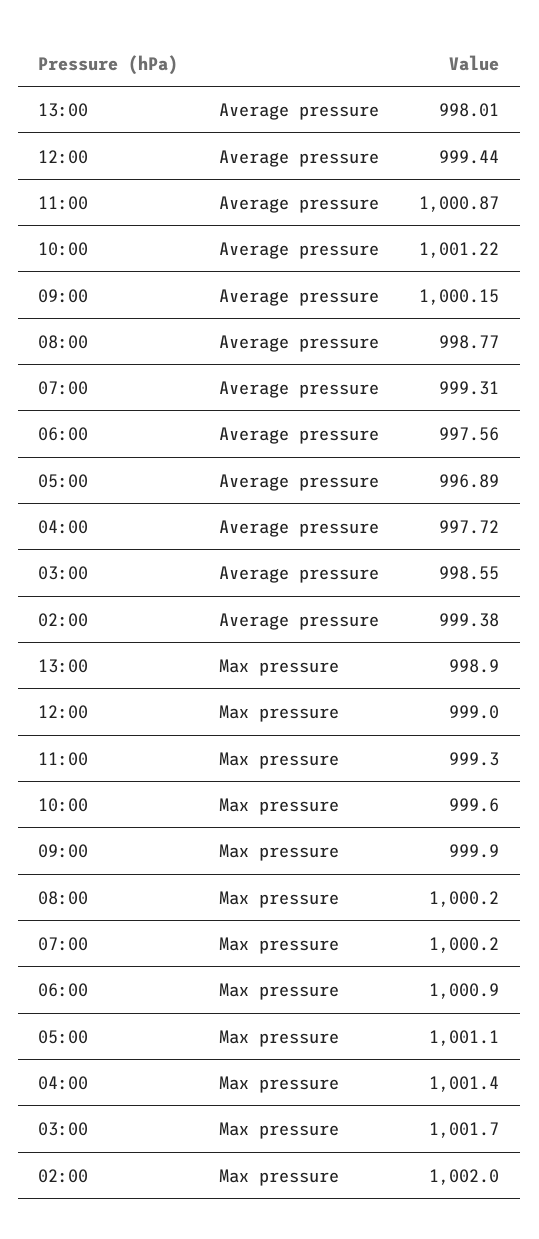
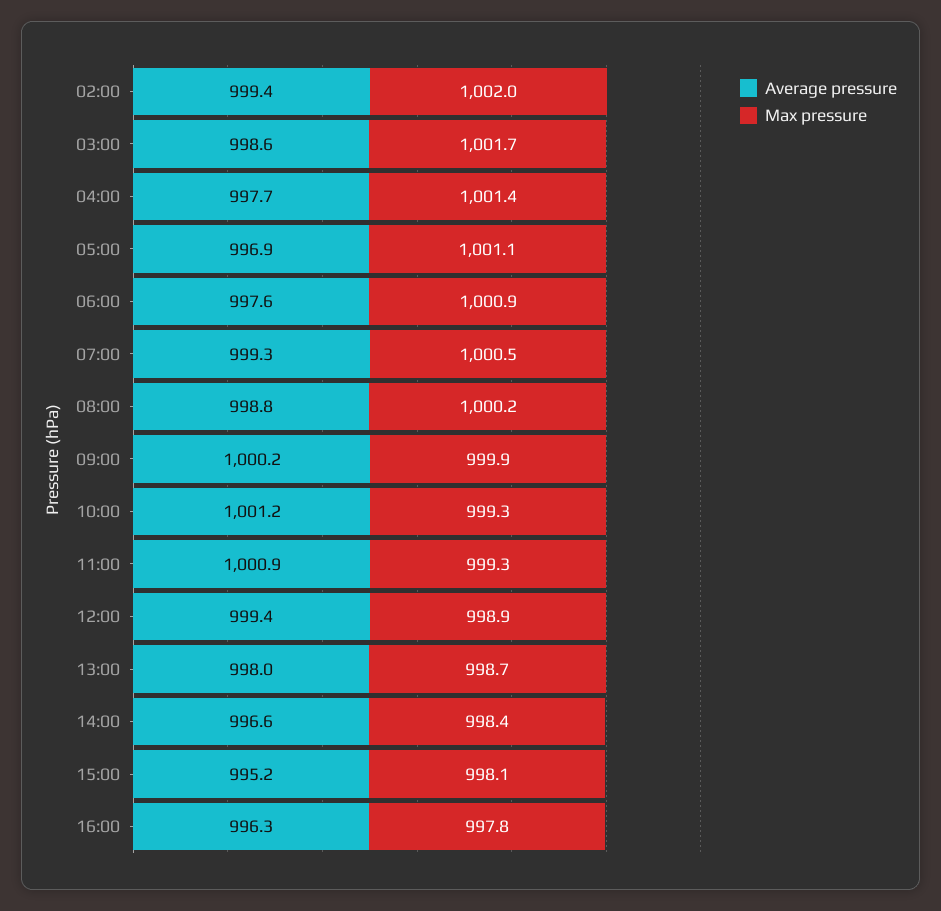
Max pressure, 13:00: 998.9 -> 998.7
Max pressure, 12:00: 999 -> 998.9
Max pressure, 10:00: 999.6 -> 999.3
Max pressure, 07:00: 1000.2 -> 1000.5
Average pressure, 14:00: none -> 996.6
Max pressure, 14:00: none -> 998.4
Average pressure, 15:00: none -> 995.2
Max pressure, 15:00: none -> 998.1
Average pressure, 16:00: none -> 996.3
Max pressure, 16:00: none -> 997.8

